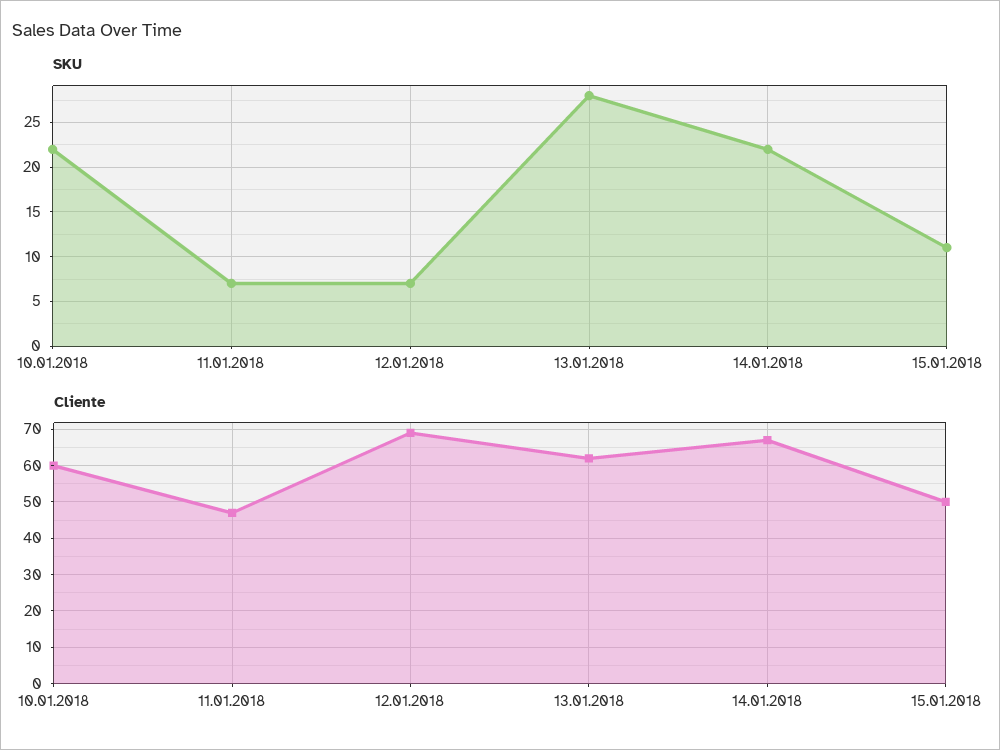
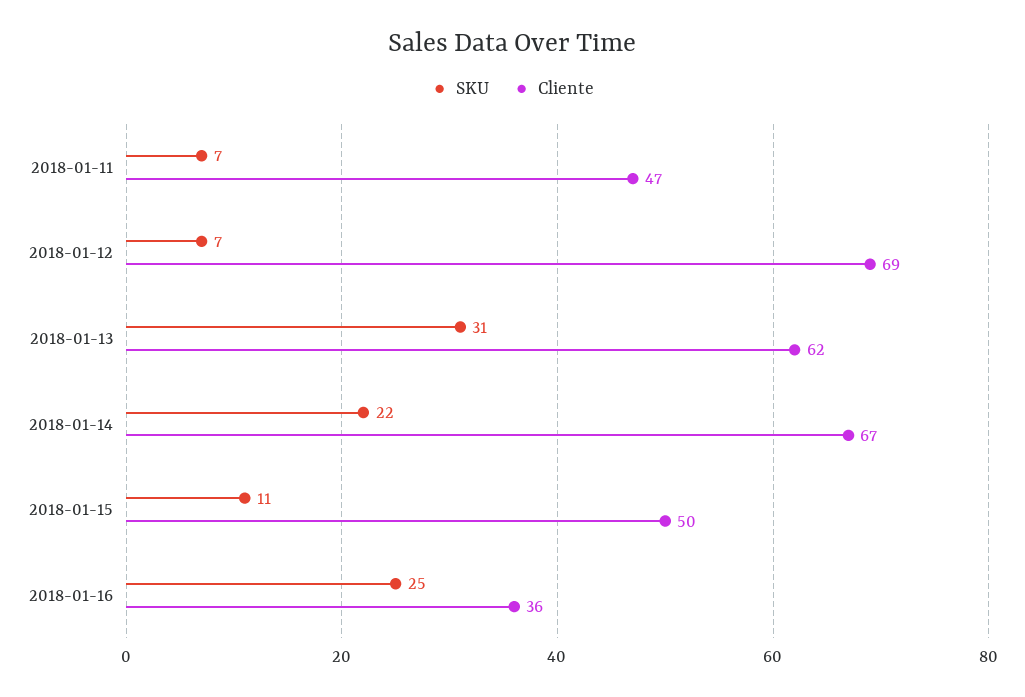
SKU, 10.01.2018: 22 -> none
SKU, 13.01.2018: 28 -> 31
Cliente, 10.01.2018: 60 -> none
SKU, 2018-01-16: none -> 25
Cliente, 2018-01-16: none -> 36

